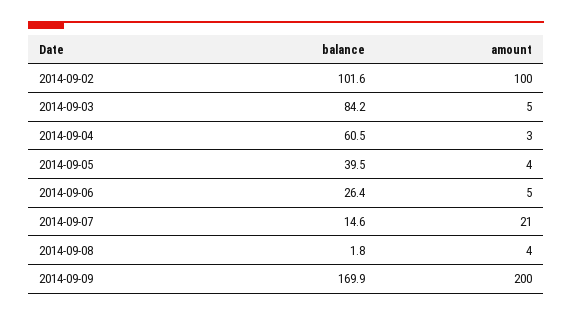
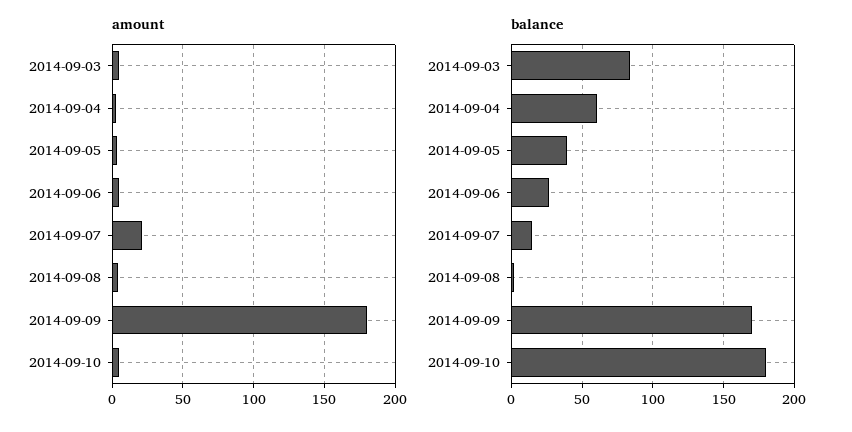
balance, 2014-09-02: 101.6 -> none
amount, 2014-09-02: 100 -> none
amount, 2014-09-09: 200 -> 180
amount, 2014-09-10: none -> 5
balance, 2014-09-10: none -> 180

